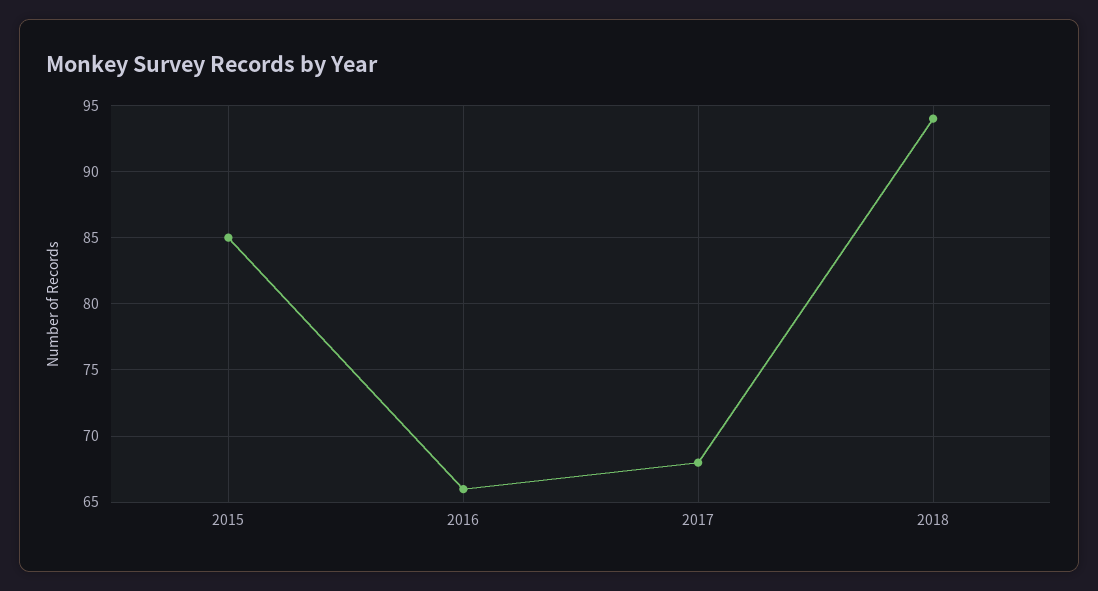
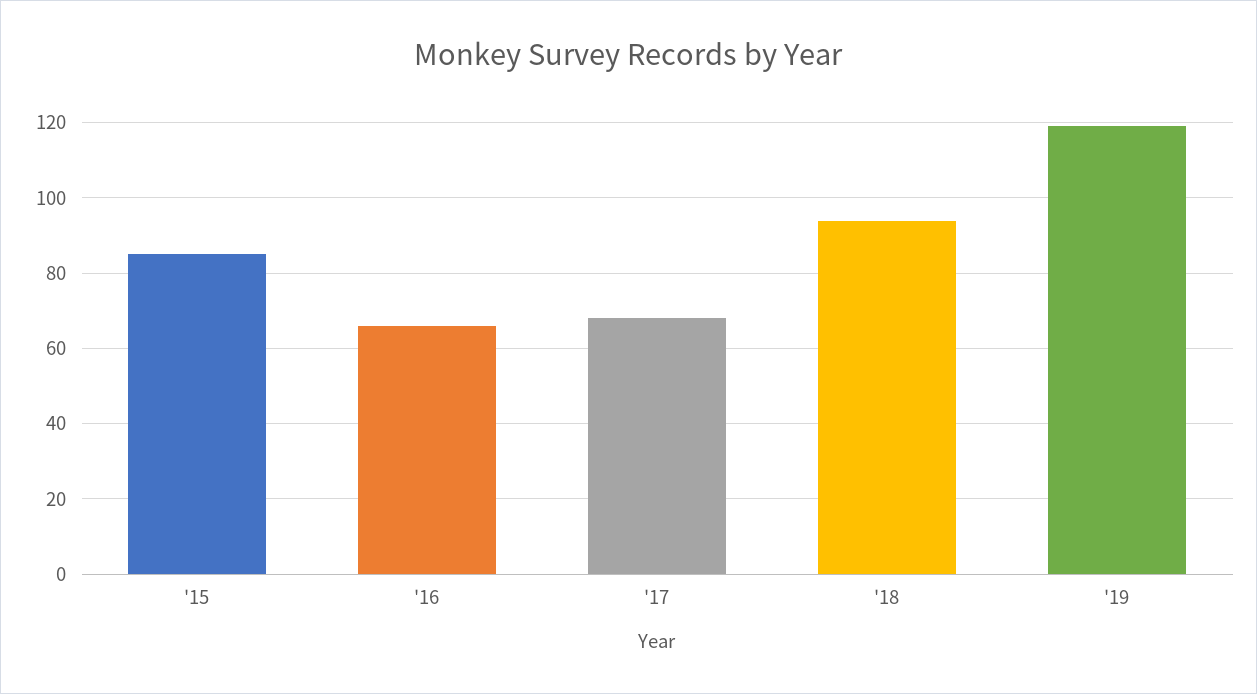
'19: none -> 120

